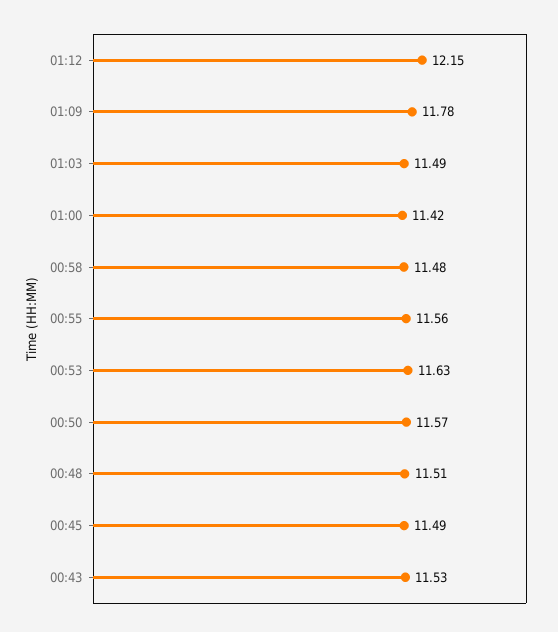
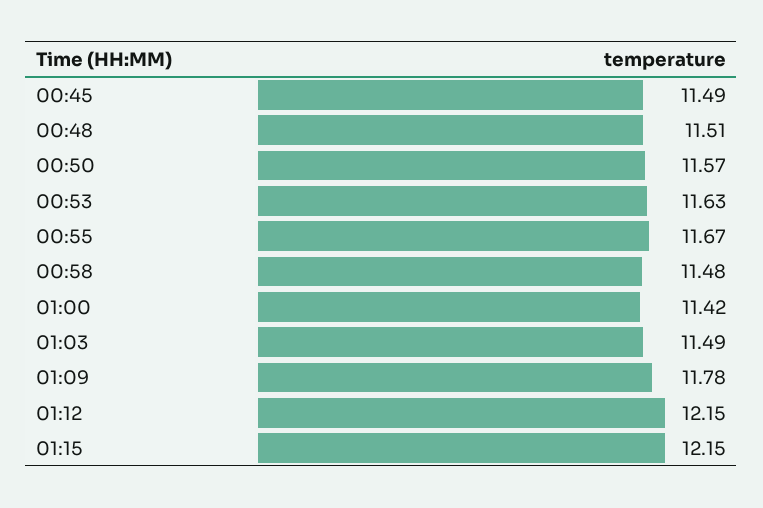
00:55: 11.56 -> 11.67
00:43: 11.53 -> none
01:15: none -> 12.15

